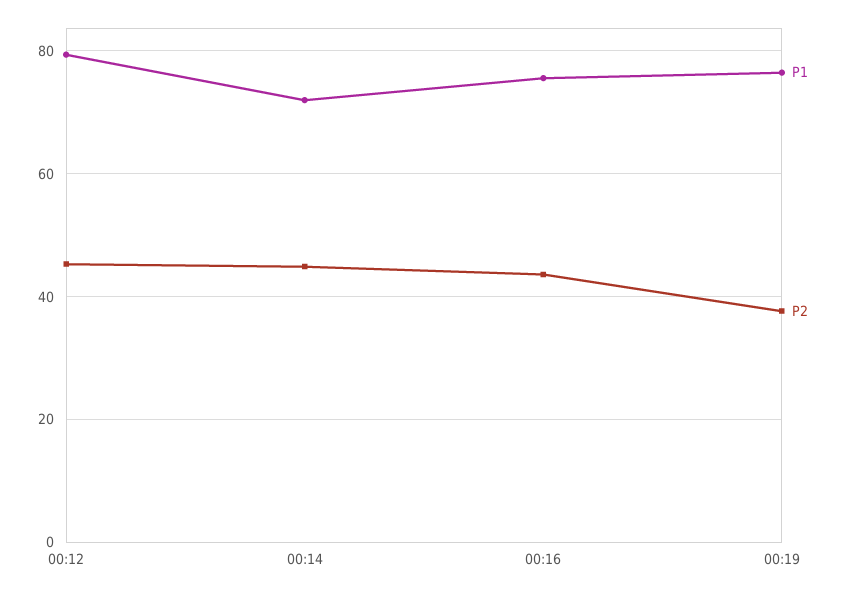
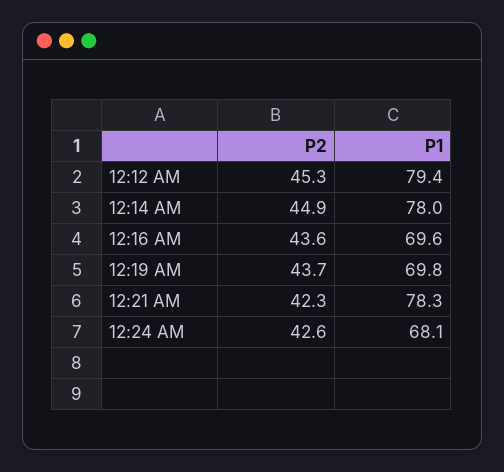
P1, 00:14: 72 -> 78
P1, 00:16: 76 -> 69.6
P1, 00:19: 76 -> 69.8
P2, 00:19: 38 -> 43.7
P2, 12:21 AM: none -> 42.3
P1, 12:21 AM: none -> 78.3
P2, 12:24 AM: none -> 42.6
P1, 12:24 AM: none -> 68.1

